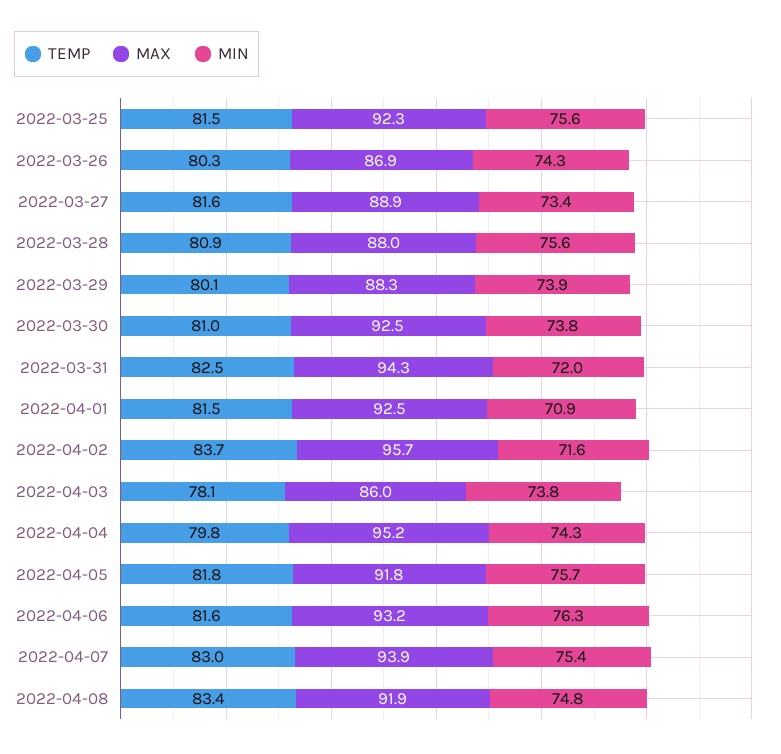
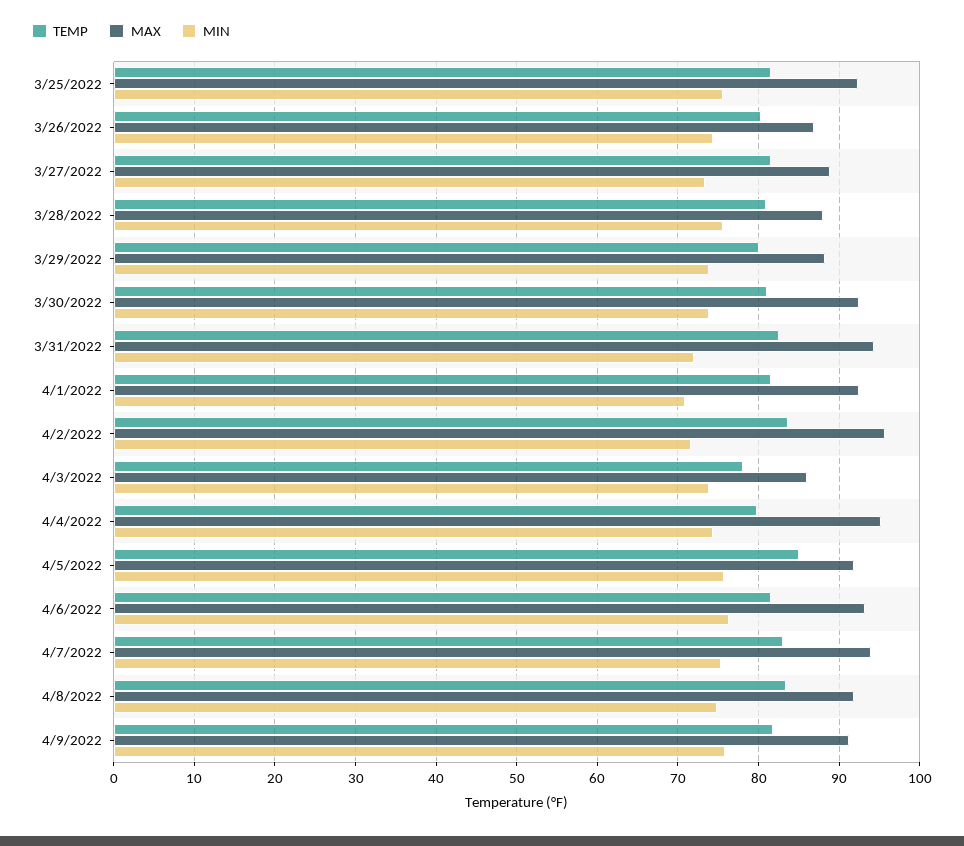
TEMP, 2022-04-05: 81.8 -> 85
TEMP, 4/9/2022: none -> 82
MAX, 4/9/2022: none -> 91
MIN, 4/9/2022: none -> 76

